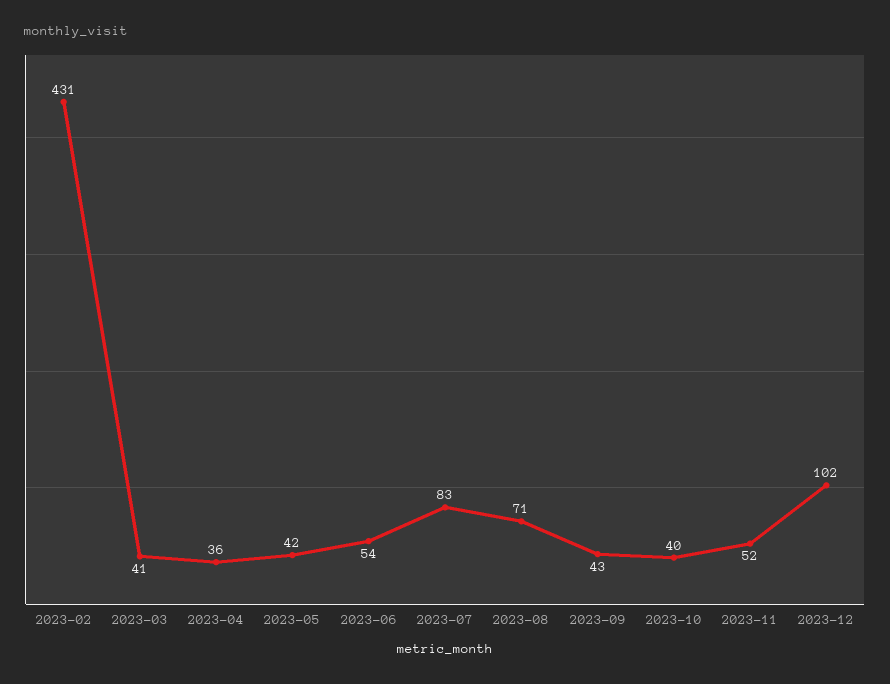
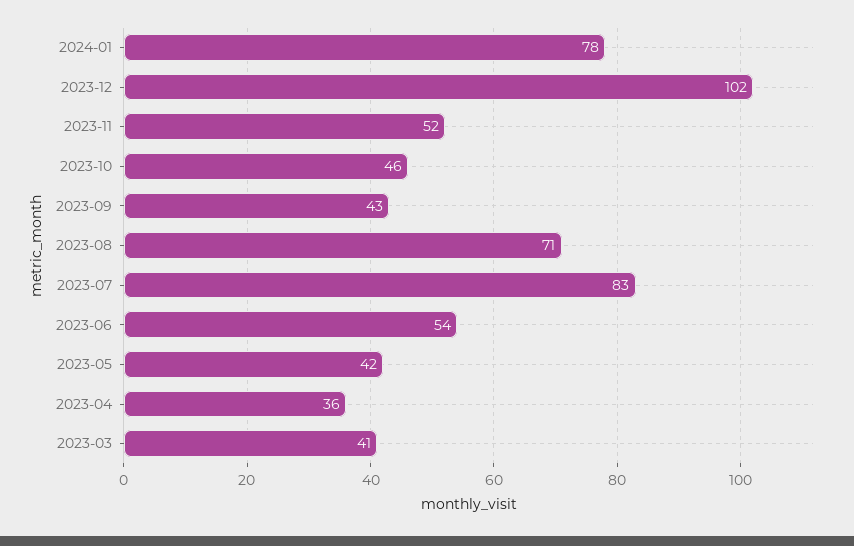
2023-02: 431 -> none
2023-10: 40 -> 46
2024-01: none -> 78

